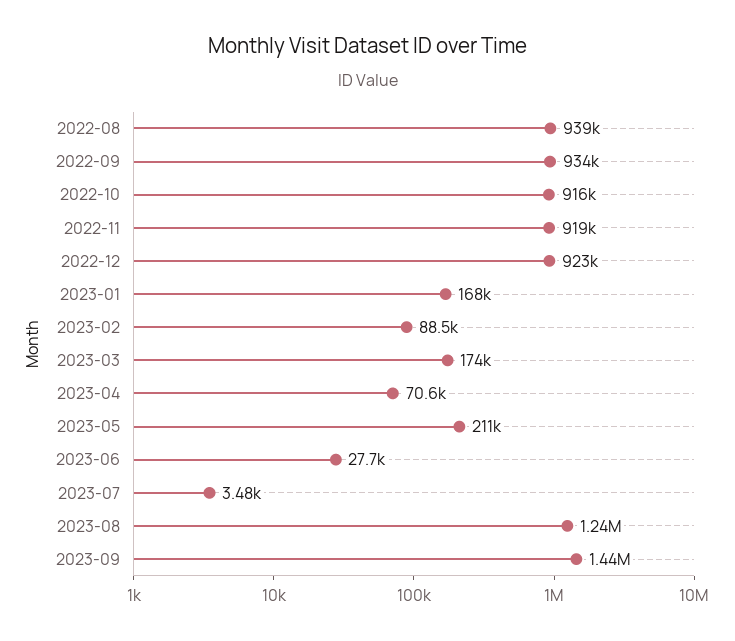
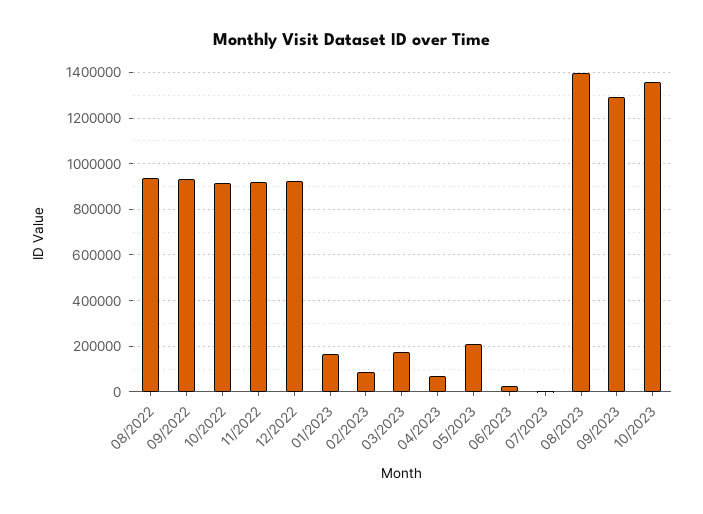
2023-08: 1240000 -> 1400000
2023-09: 1440000 -> 1300000
10/2023: none -> 1350000

